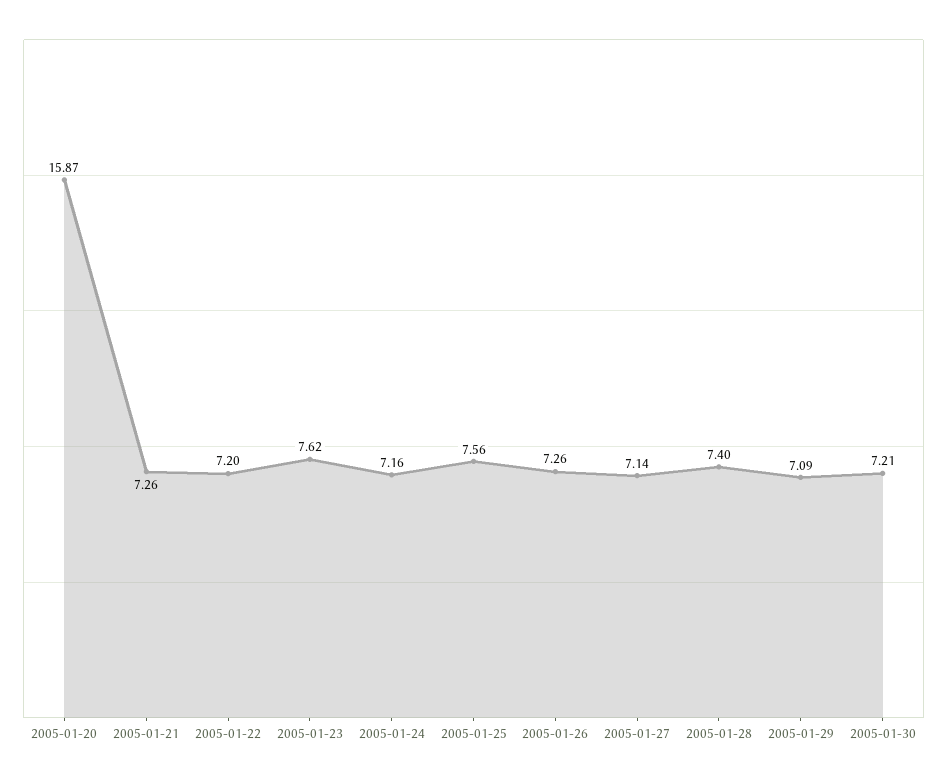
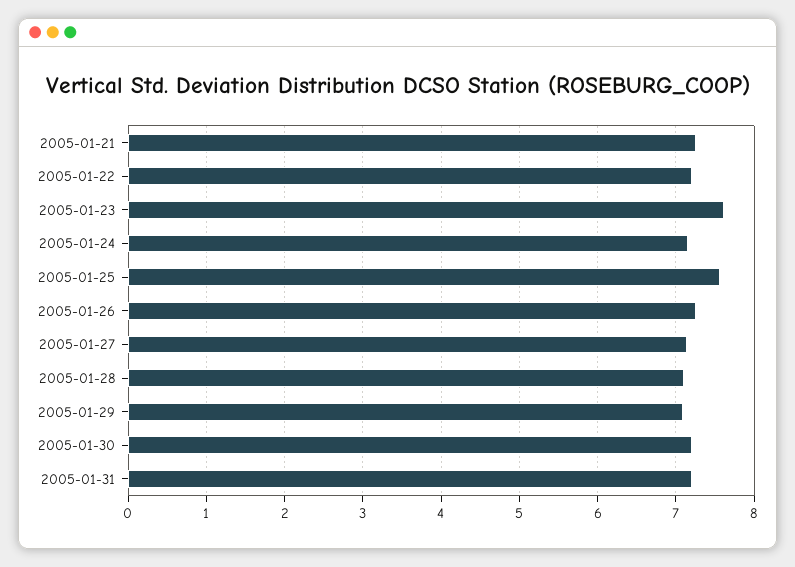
2005-01-20: 15.87 -> none
2005-01-28: 7.4 -> 7.1
2005-01-31: none -> 7.2

